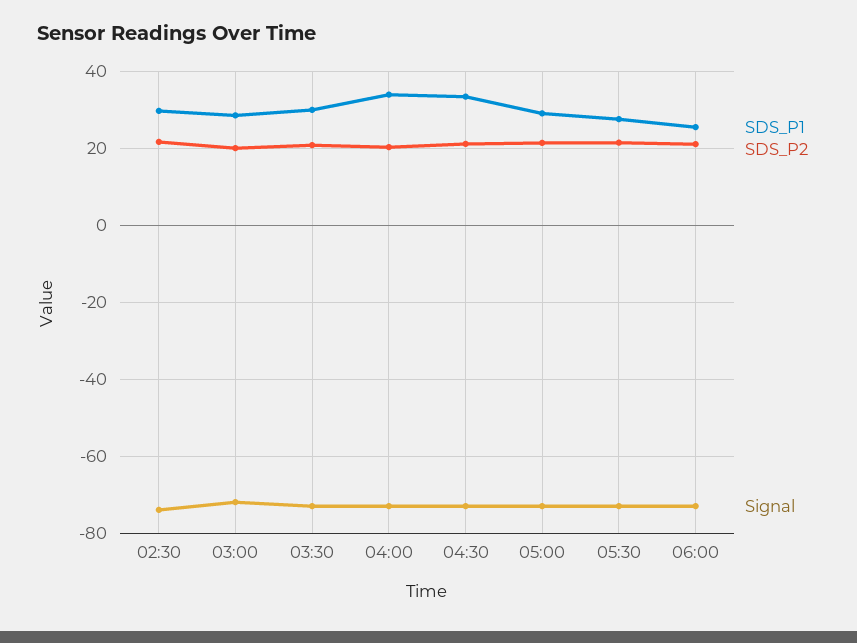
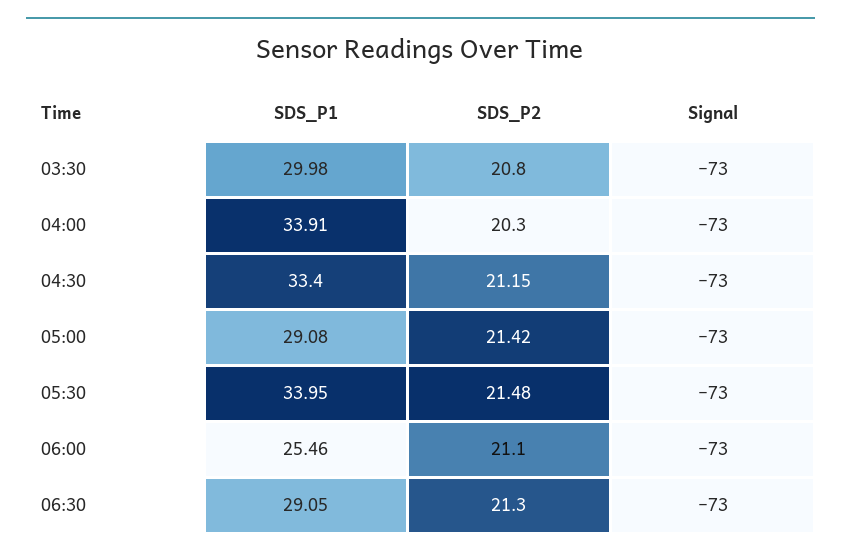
SDS_P1, 02:30: 30 -> none
SDS_P2, 02:30: 22 -> none
Signal, 02:30: -74 -> none
SDS_P1, 03:00: 28 -> none
SDS_P2, 03:00: 20 -> none
Signal, 03:00: -72 -> none
SDS_P1, 05:30: 28 -> 33.95
SDS_P1, 06:30: none -> 29.05
SDS_P2, 06:30: none -> 21.3
Signal, 06:30: none -> -73

